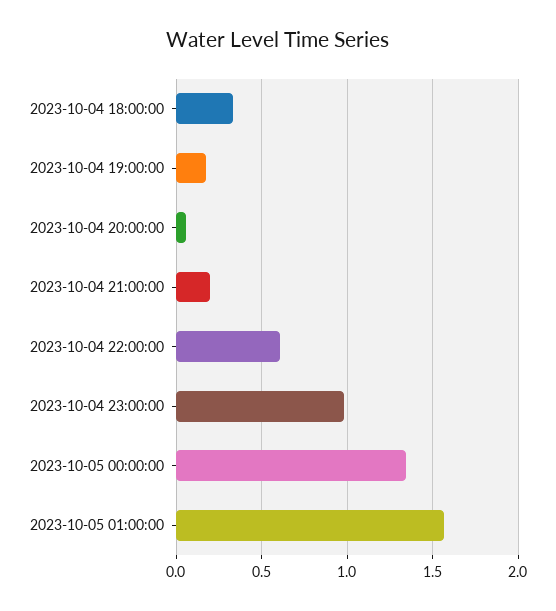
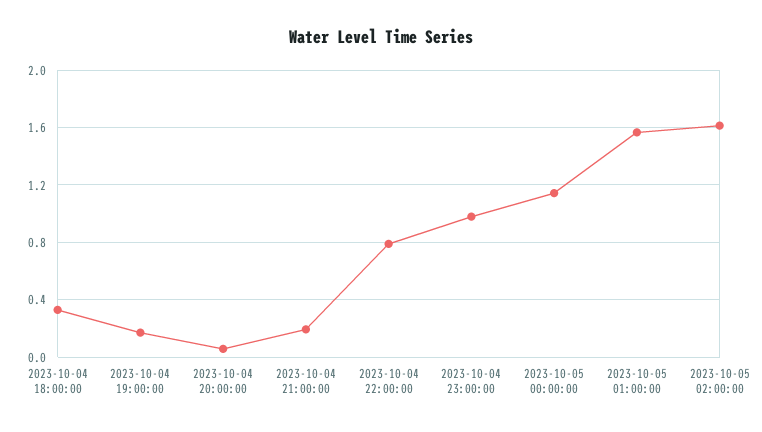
2023-10-04 22:00:00: 0.6 -> 0.8
2023-10-05 00:00:00: 1.35 -> 1.15
2023-10-05 02:00:00: none -> 1.6

